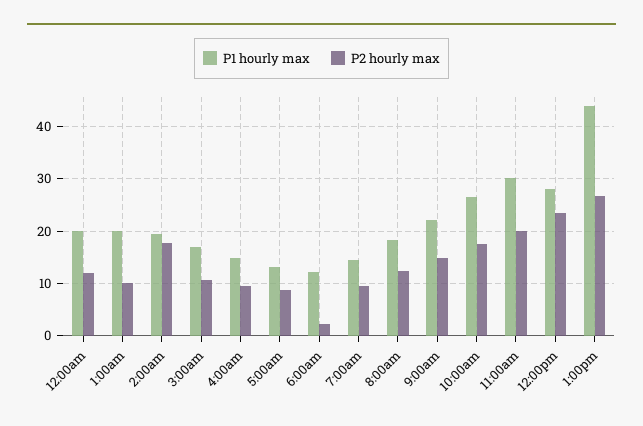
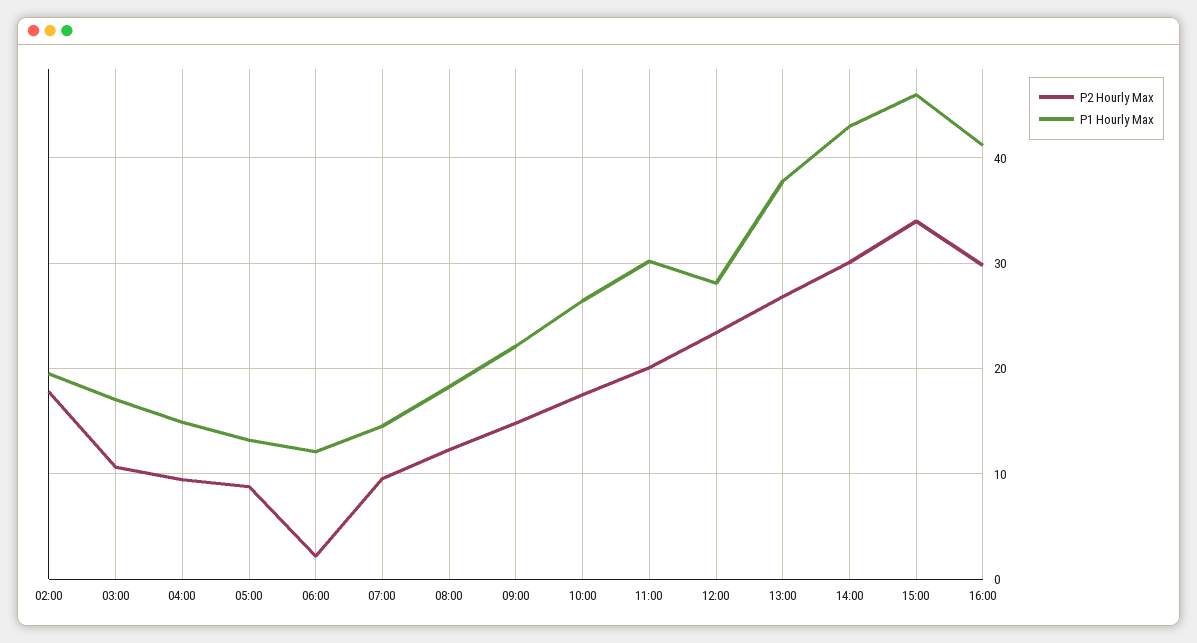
P1 hourly max, 12:00am: 20 -> none
P2 hourly max, 12:00am: 12 -> none
P1 hourly max, 1:00am: 20 -> none
P2 hourly max, 1:00am: 10 -> none
P1 hourly max, 1:00pm: 44 -> 38
P2 hourly max, 14:00: none -> 30
P1 hourly max, 14:00: none -> 43
P2 hourly max, 15:00: none -> 34
P1 hourly max, 15:00: none -> 46
P2 hourly max, 16:00: none -> 30
P1 hourly max, 16:00: none -> 41

